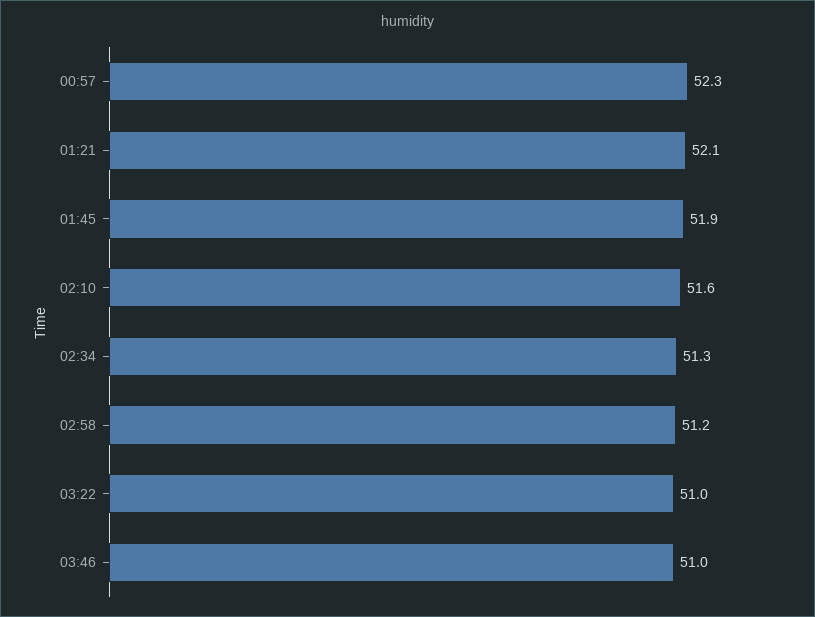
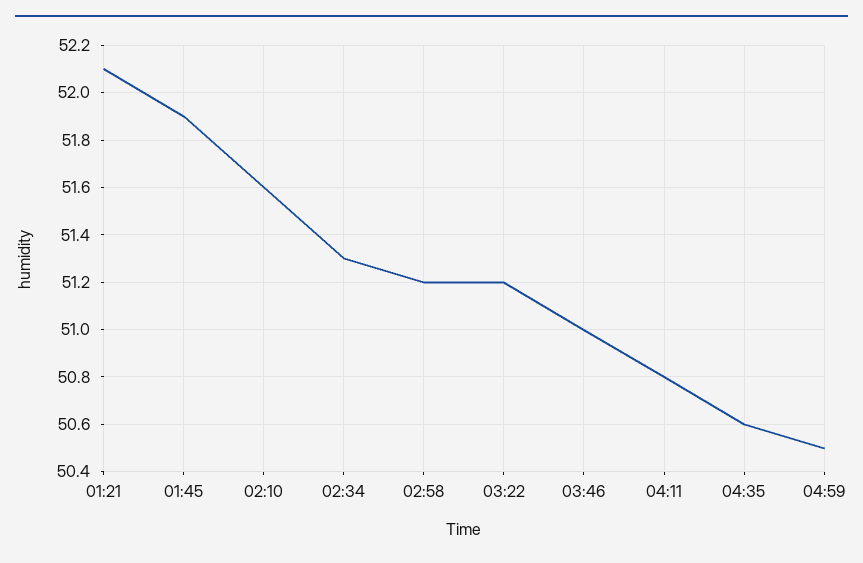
00:57: 52.3 -> none
03:22: 51 -> 51.2
04:11: none -> 50.8
04:35: none -> 50.6
04:59: none -> 50.5

